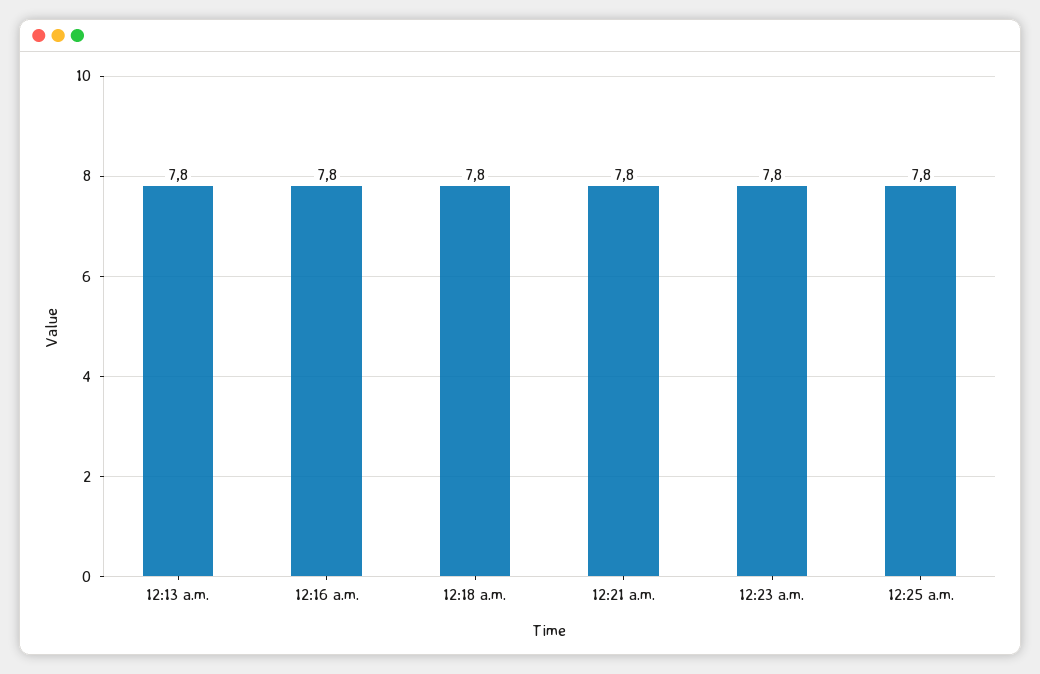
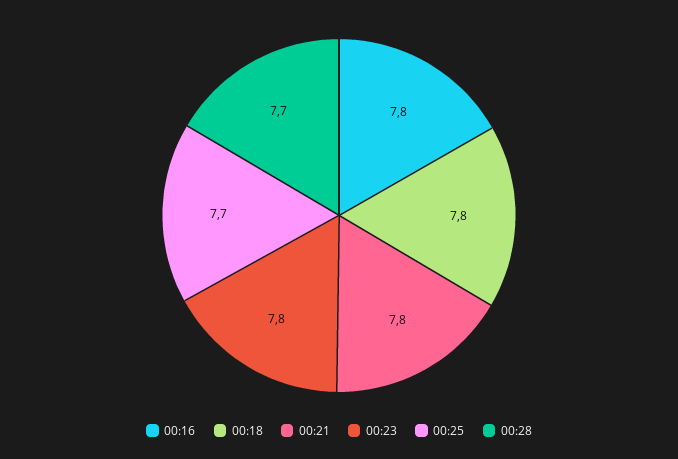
12:13 a.m.: 7.8 -> none
12:25 a.m.: 7.8 -> 7.7
00:28: none -> 7.7

